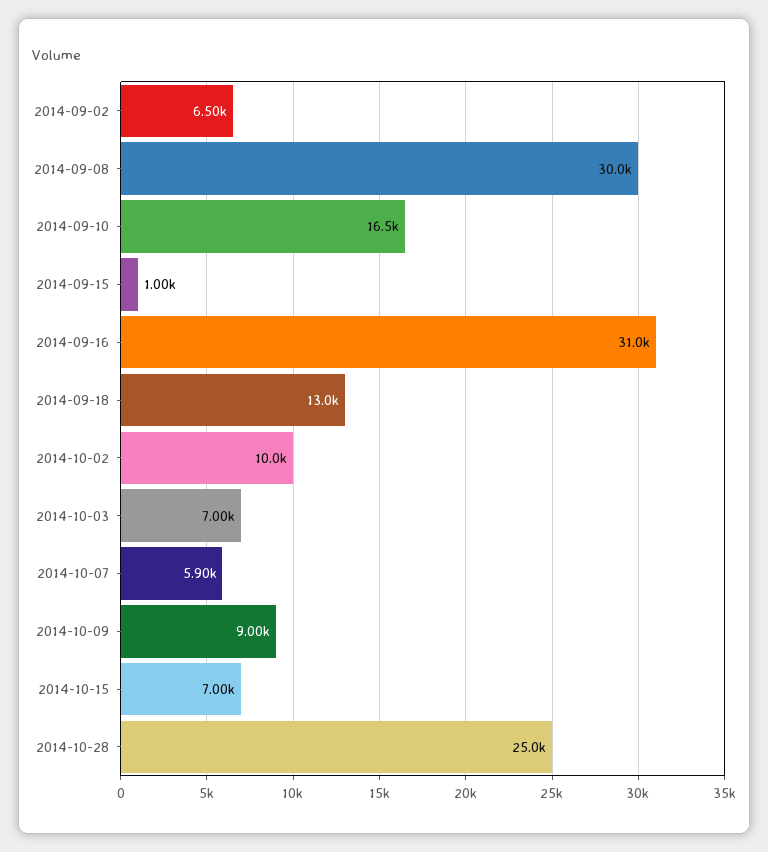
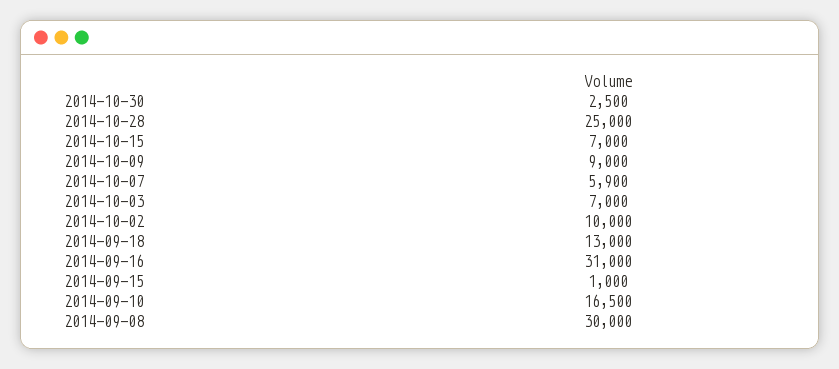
2014-09-02: 6500 -> none
2014-10-30: none -> 2500

